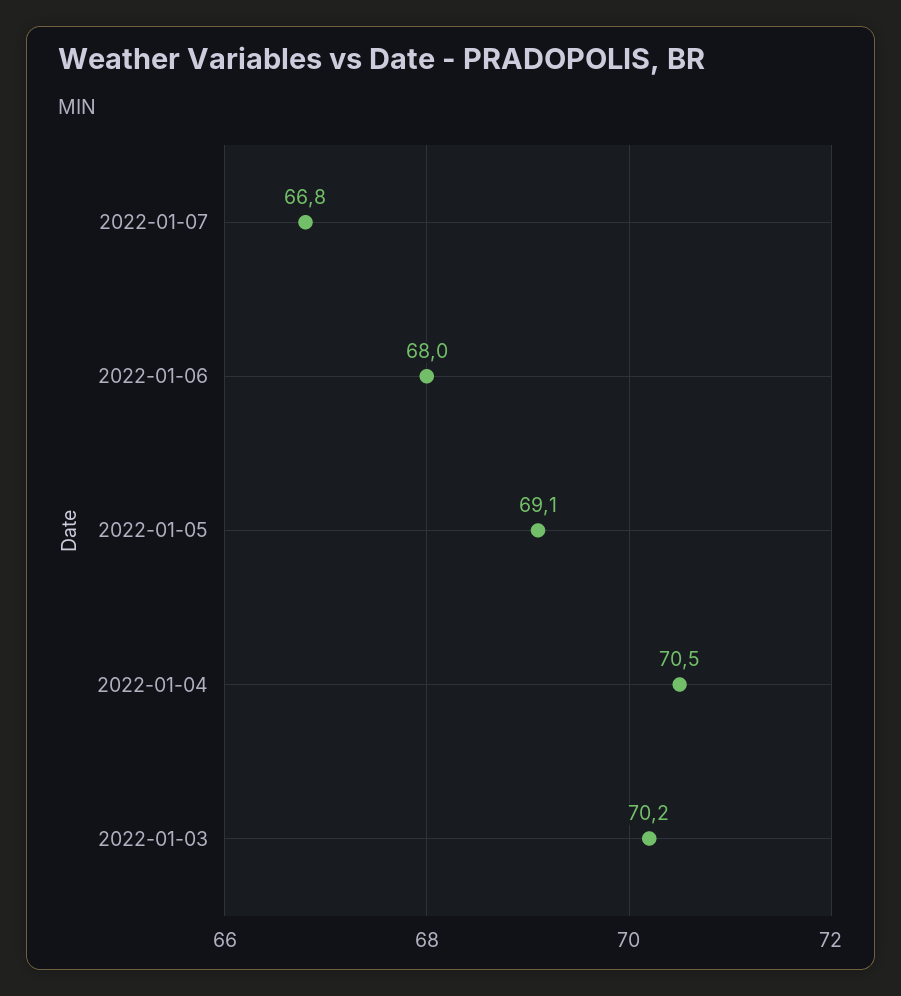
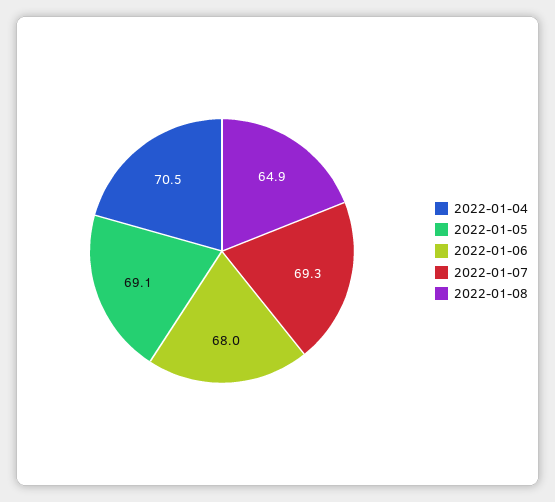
2022-01-07: 66.8 -> 69.3
2022-01-03: 70.2 -> none
2022-01-08: none -> 64.9

